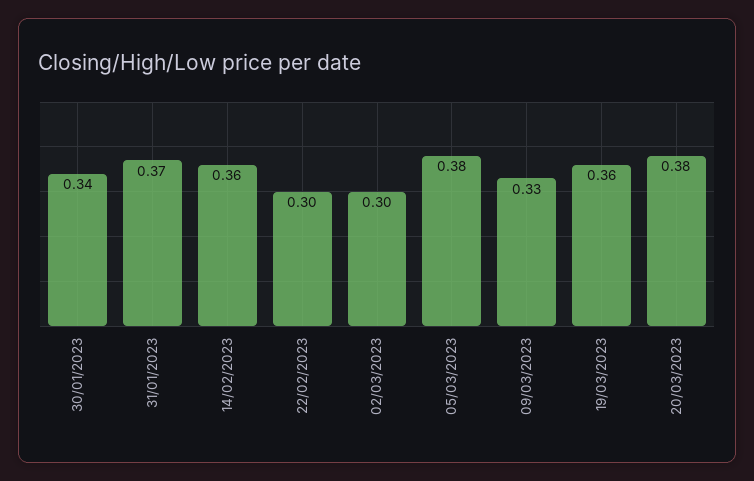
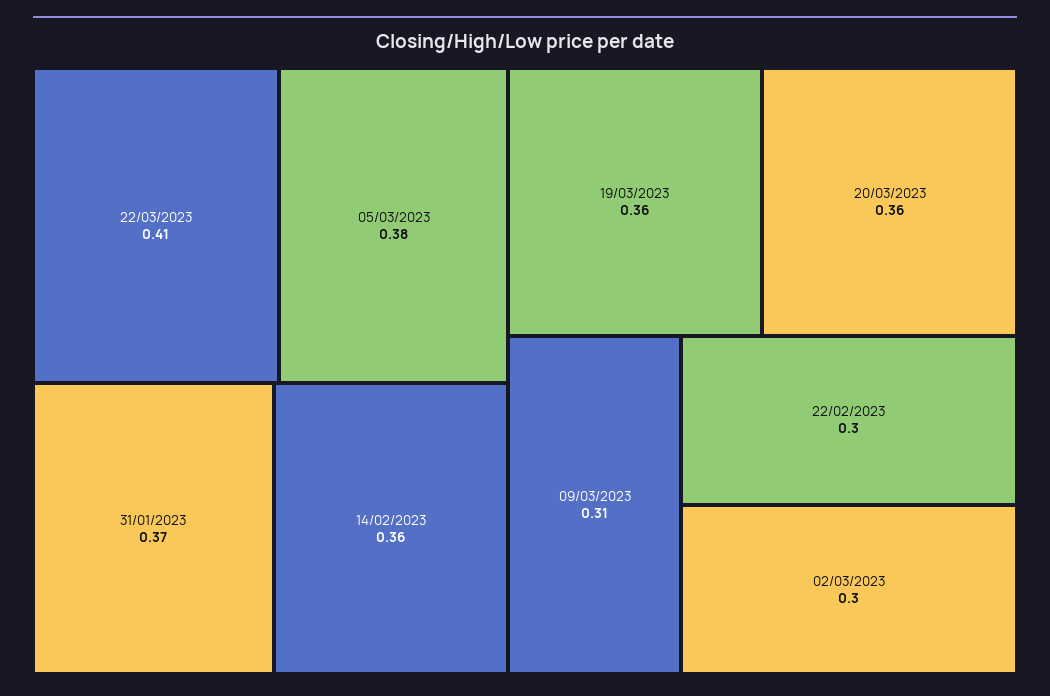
30/01/2023: 0.34 -> none
09/03/2023: 0.33 -> 0.31
20/03/2023: 0.38 -> 0.36
22/03/2023: none -> 0.41

